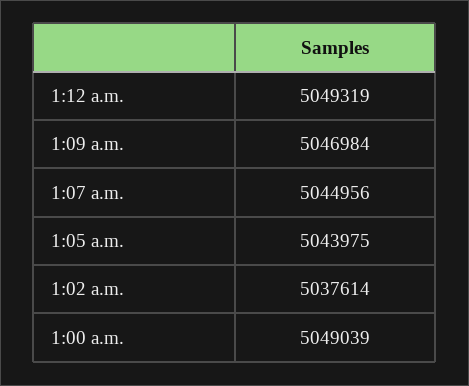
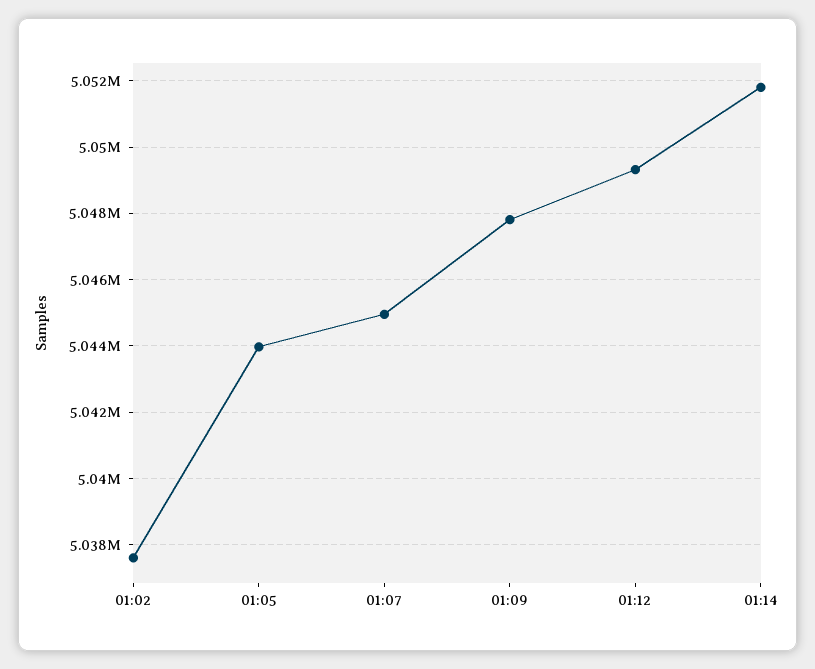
1:09 a.m.: 5046984 -> 5047800
1:00 a.m.: 5049039 -> none
01:14: none -> 5051800

